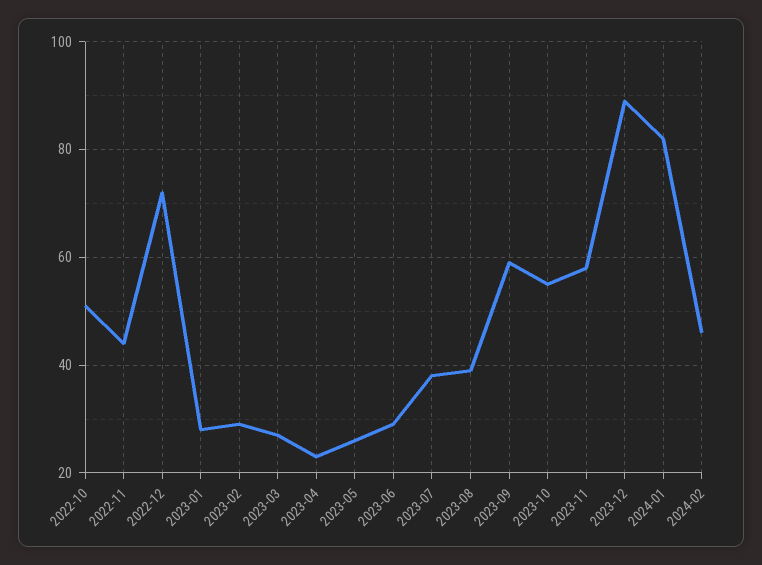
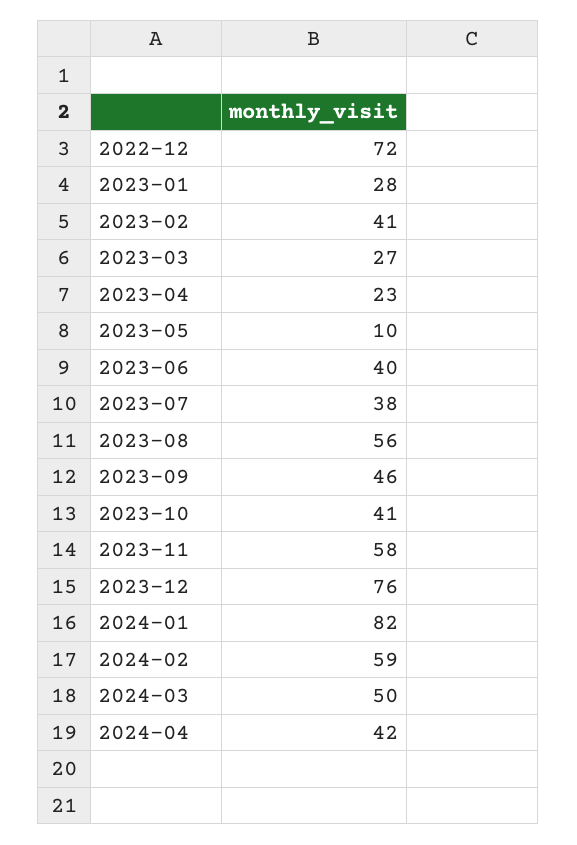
2022-10: 50 -> none
2022-11: 45 -> none
2023-02: 30 -> 41
2023-05: 25 -> 10
2023-06: 30 -> 40
2023-08: 40 -> 56
2023-09: 60 -> 46
2023-10: 55 -> 41
2023-12: 90 -> 76
2024-02: 45 -> 59
2024-03: none -> 50
2024-04: none -> 42

